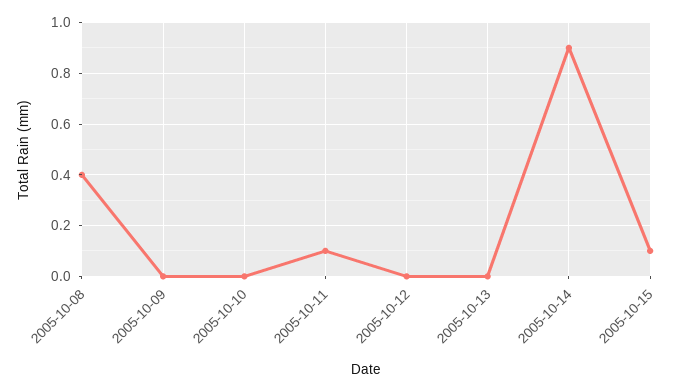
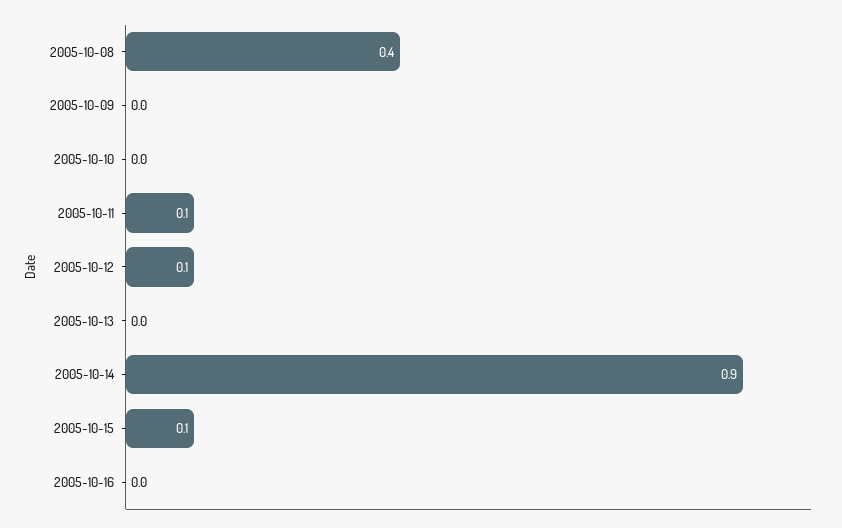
2005-10-12: 0 -> 0.1
2005-10-16: none -> 0

